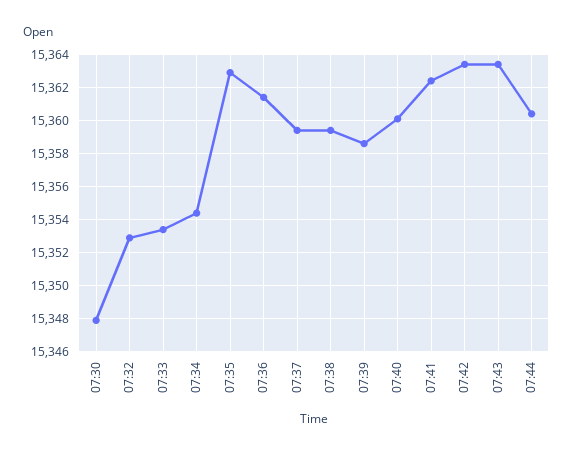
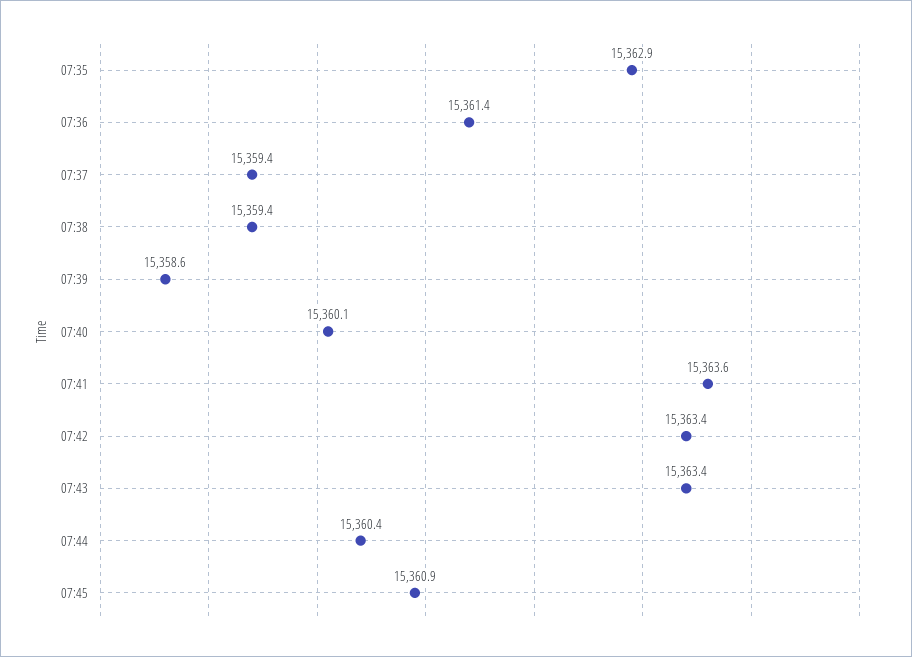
07:30: 15348 -> none
07:32: 15353 -> none
07:33: 15353.5 -> none
07:34: 15354.5 -> none
07:41: 15362.5 -> 15363.6
07:45: none -> 15360.9

